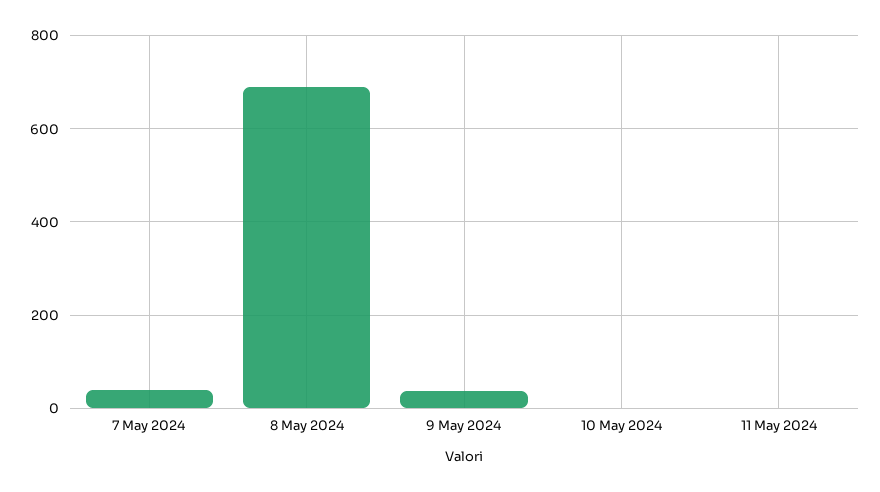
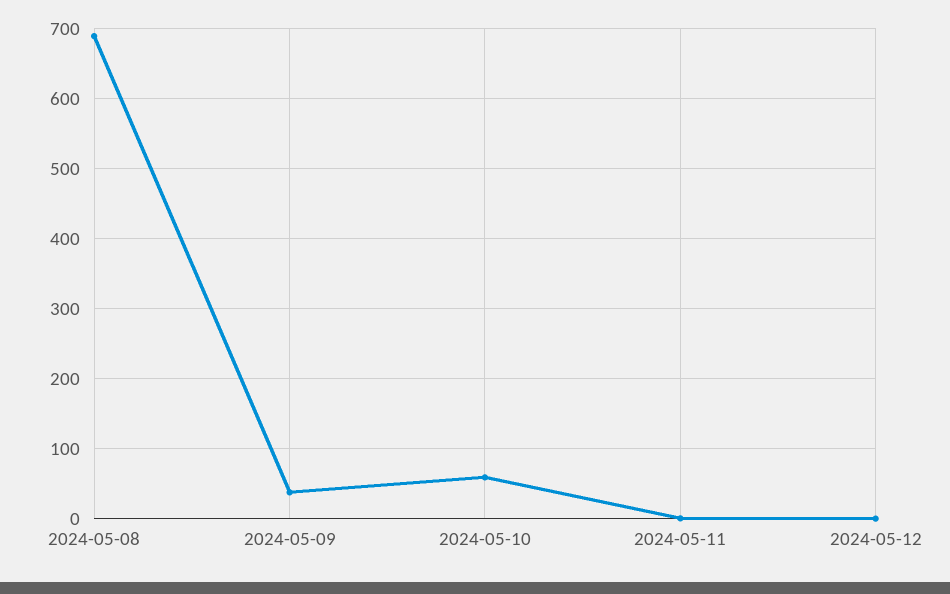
7 May 2024: 40 -> none
10 May 2024: 0 -> 60
2024-05-12: none -> 0

